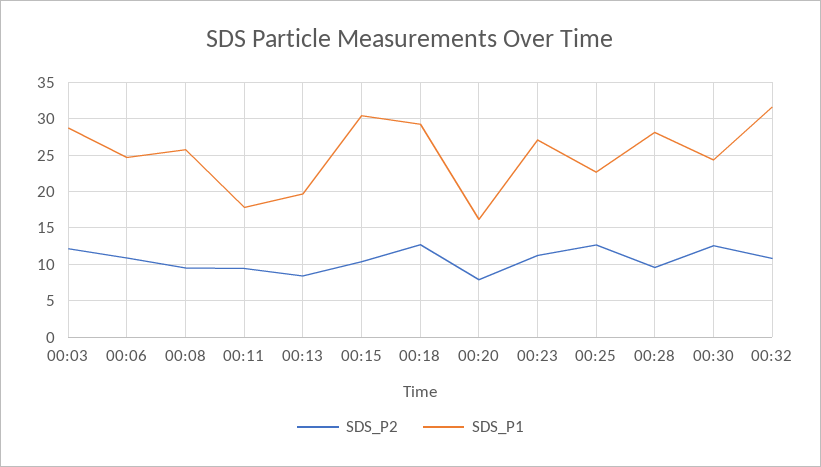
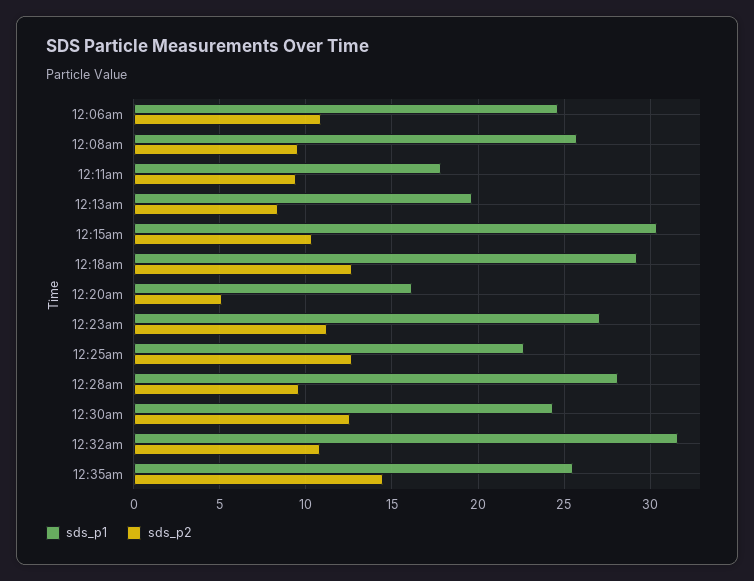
SDS_P2, 00:03: 12 -> none
SDS_P1, 00:03: 29 -> none
SDS_P2, 00:20: 8 -> 5
SDS_P1, 12:35am: none -> 25.5
SDS_P2, 12:35am: none -> 14.5

